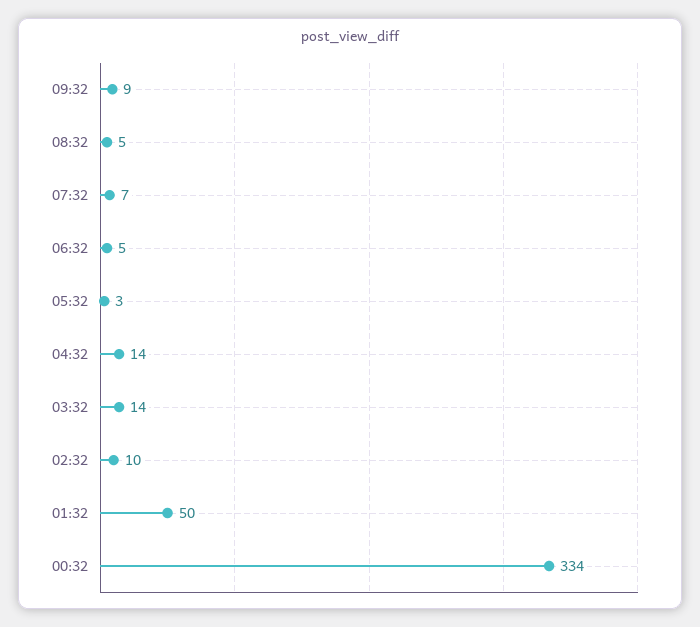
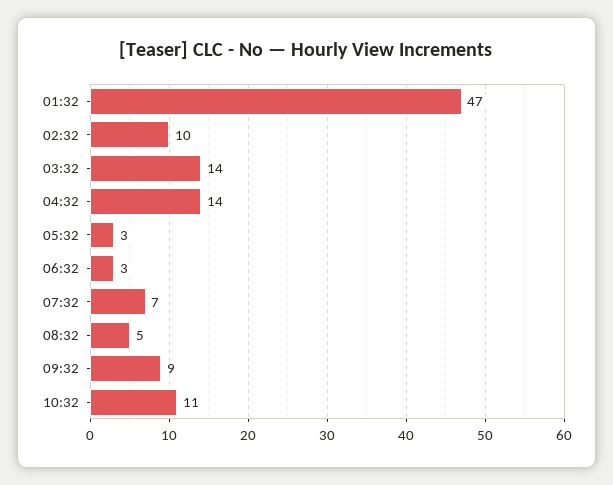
06:32: 5 -> 3
01:32: 50 -> 47
00:32: 334 -> none
10:32: none -> 11

